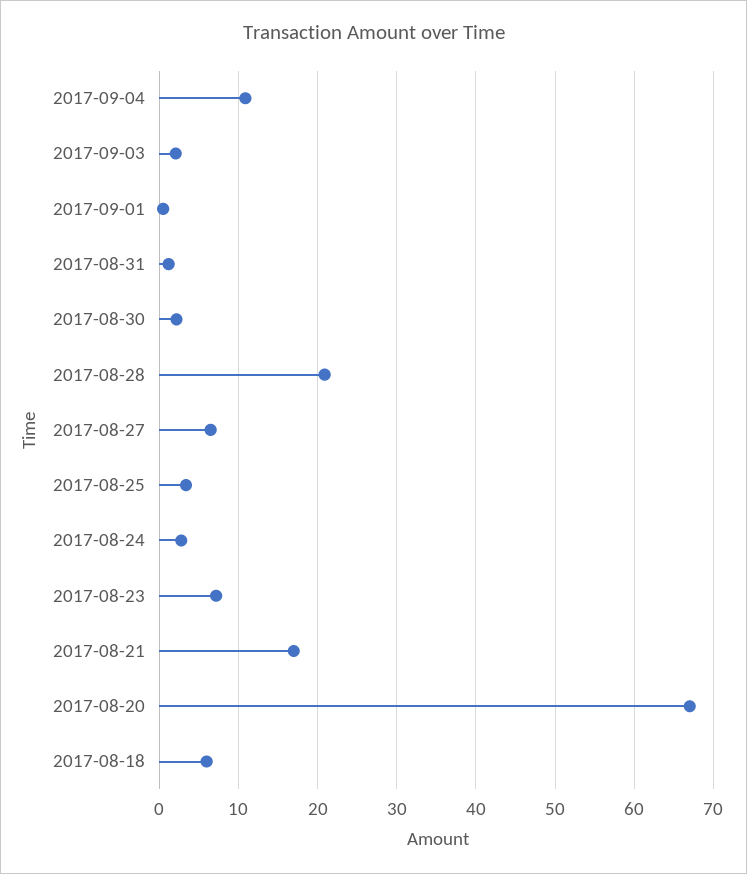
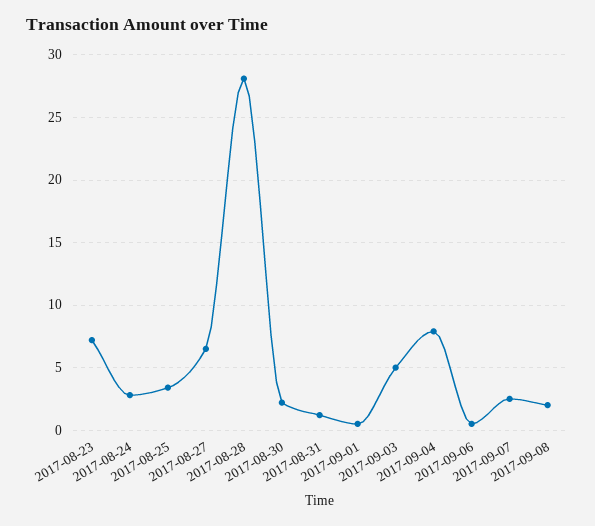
2017-09-04: 11 -> 8
2017-09-03: 2 -> 5
2017-08-28: 21 -> 28
2017-08-21: 17 -> none
2017-08-20: 67 -> none
2017-08-18: 6 -> none
2017-09-06: none -> 0.5
2017-09-07: none -> 2.5
2017-09-08: none -> 2

